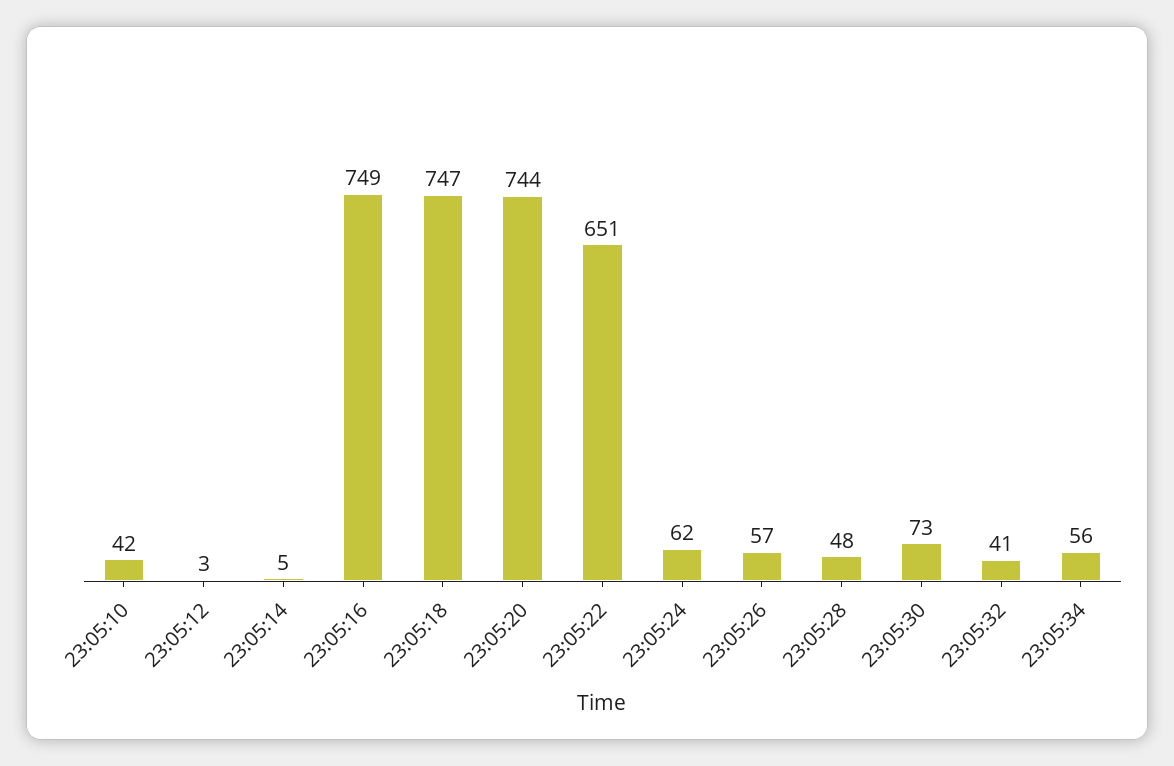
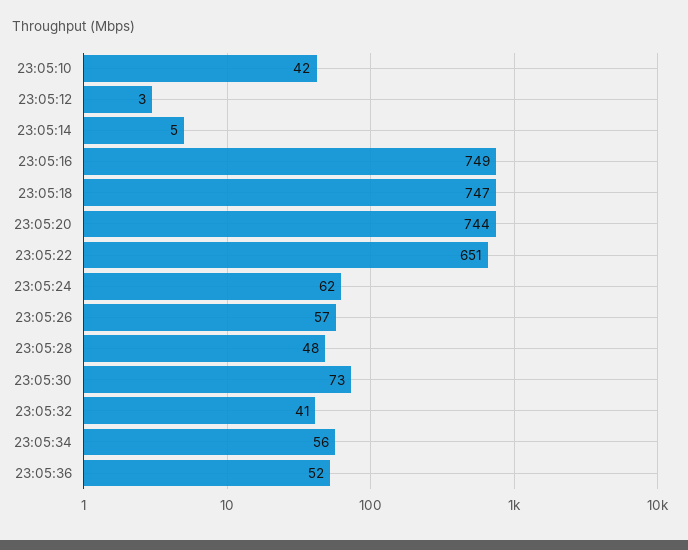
23:05:36: none -> 52

